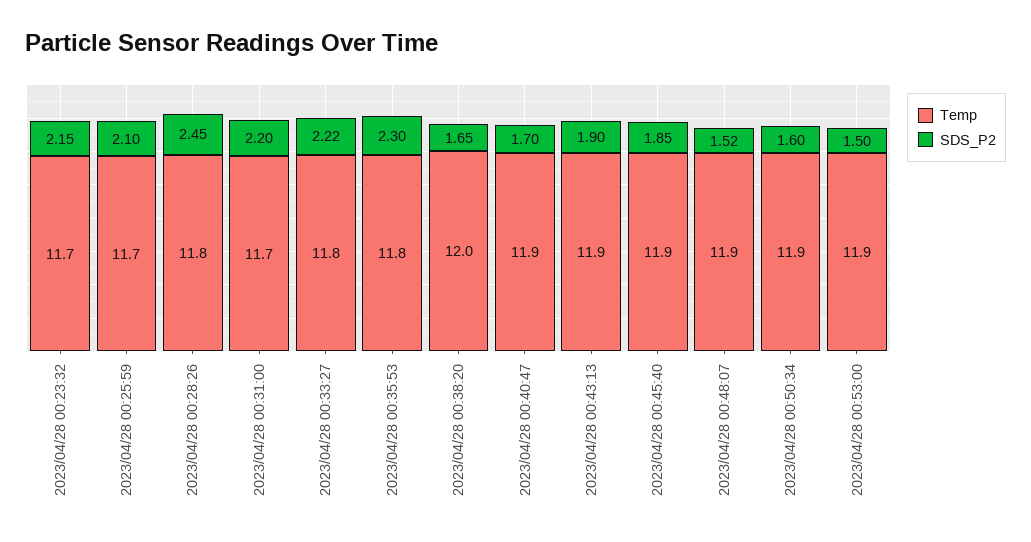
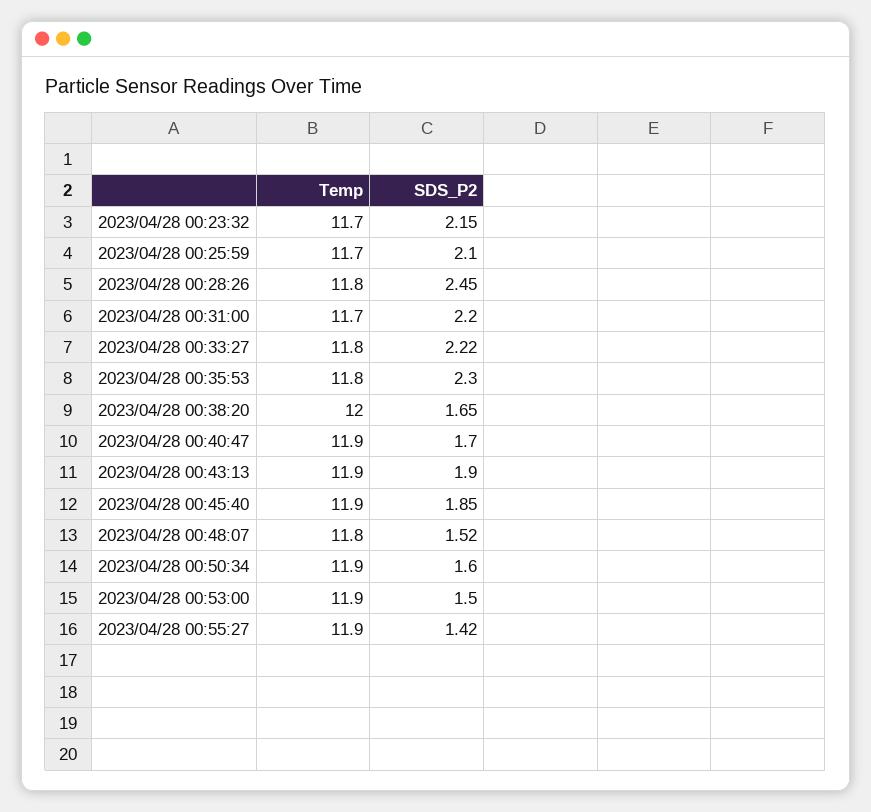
Temp, 2023/04/28 00:48:07: 11.9 -> 11.8
Temp, 2023/04/28 00:55:27: none -> 11.9
SDS_P2, 2023/04/28 00:55:27: none -> 1.42

